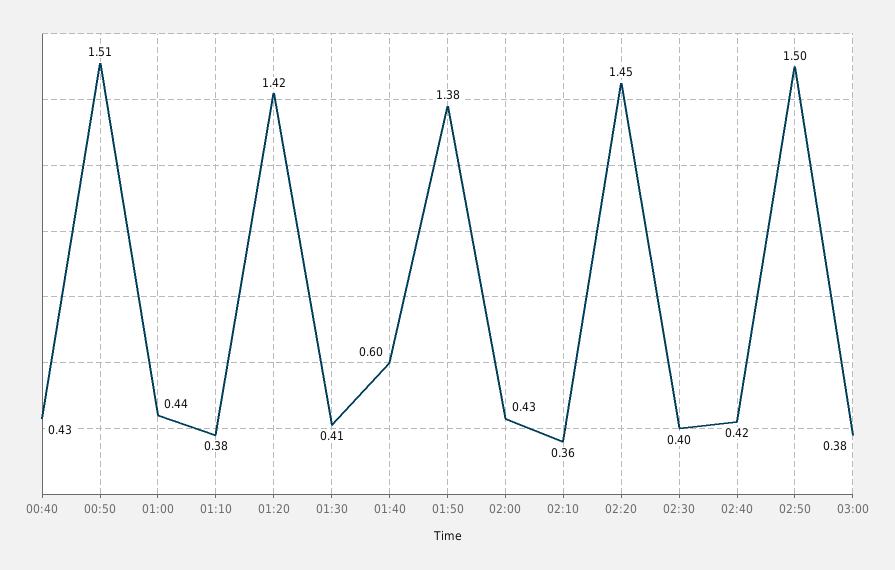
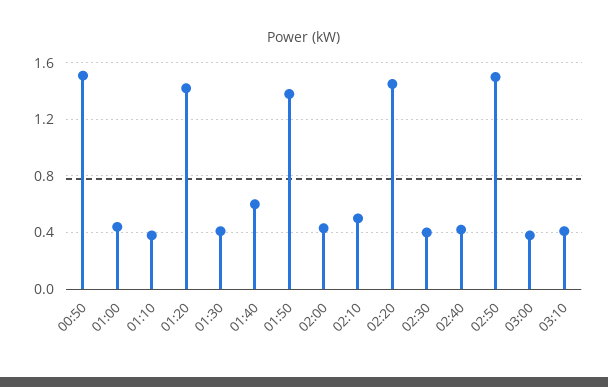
00:40: 0.43 -> none
02:10: 0.36 -> 0.5
03:10: none -> 0.4

